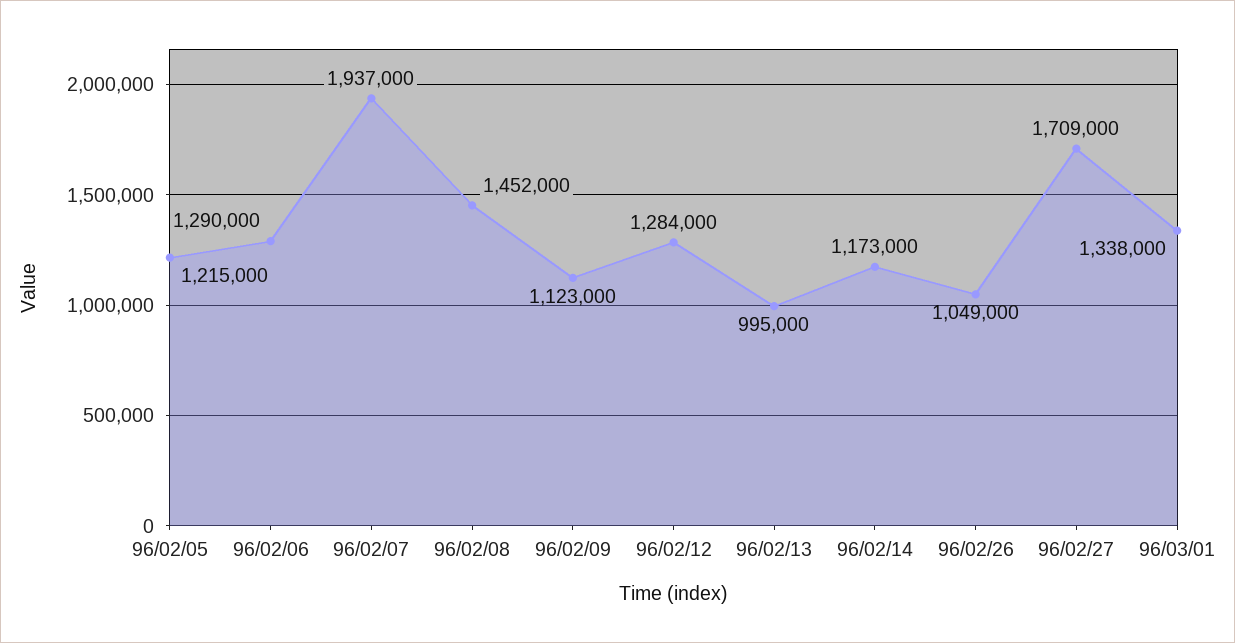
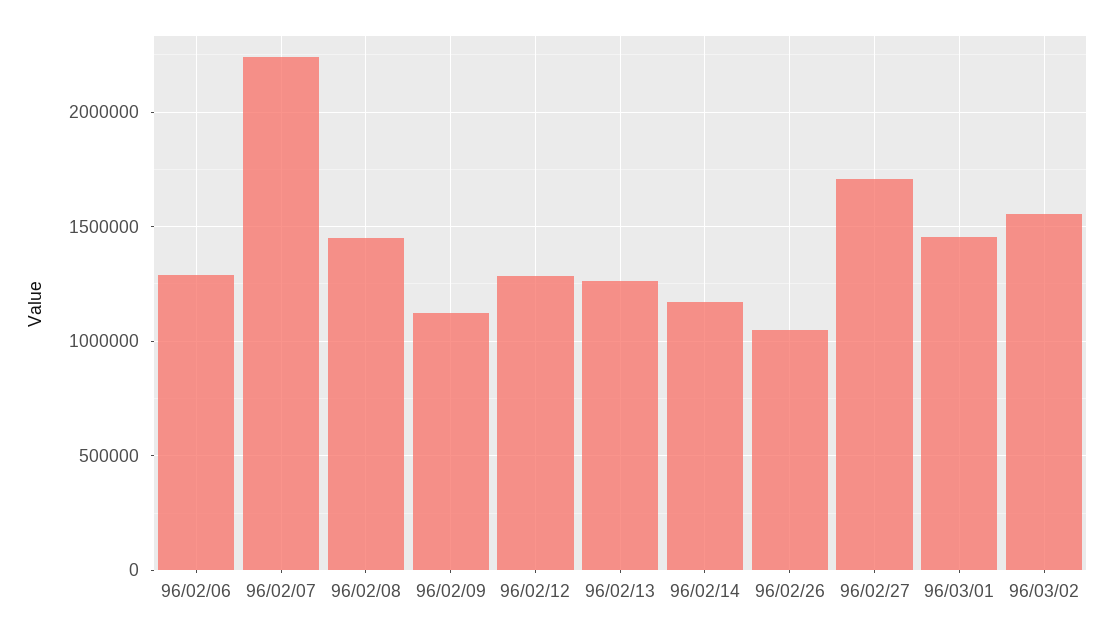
96/02/05: 1215000 -> none
96/02/07: 1937000 -> 2250000
96/02/13: 995000 -> 1250000
96/03/01: 1338000 -> 1450000
96/03/02: none -> 1550000

